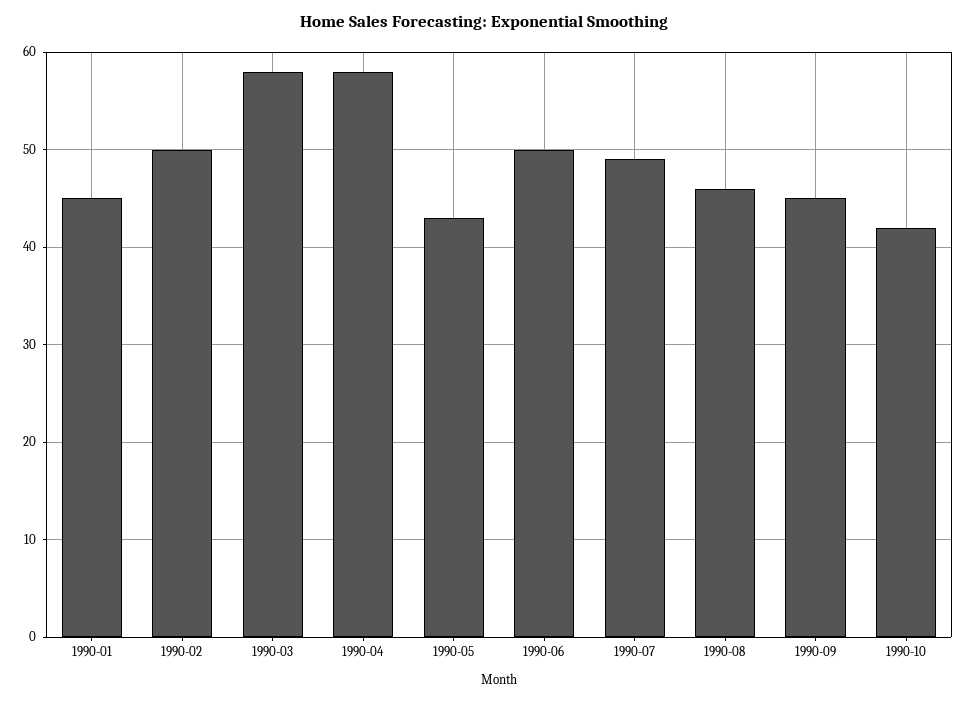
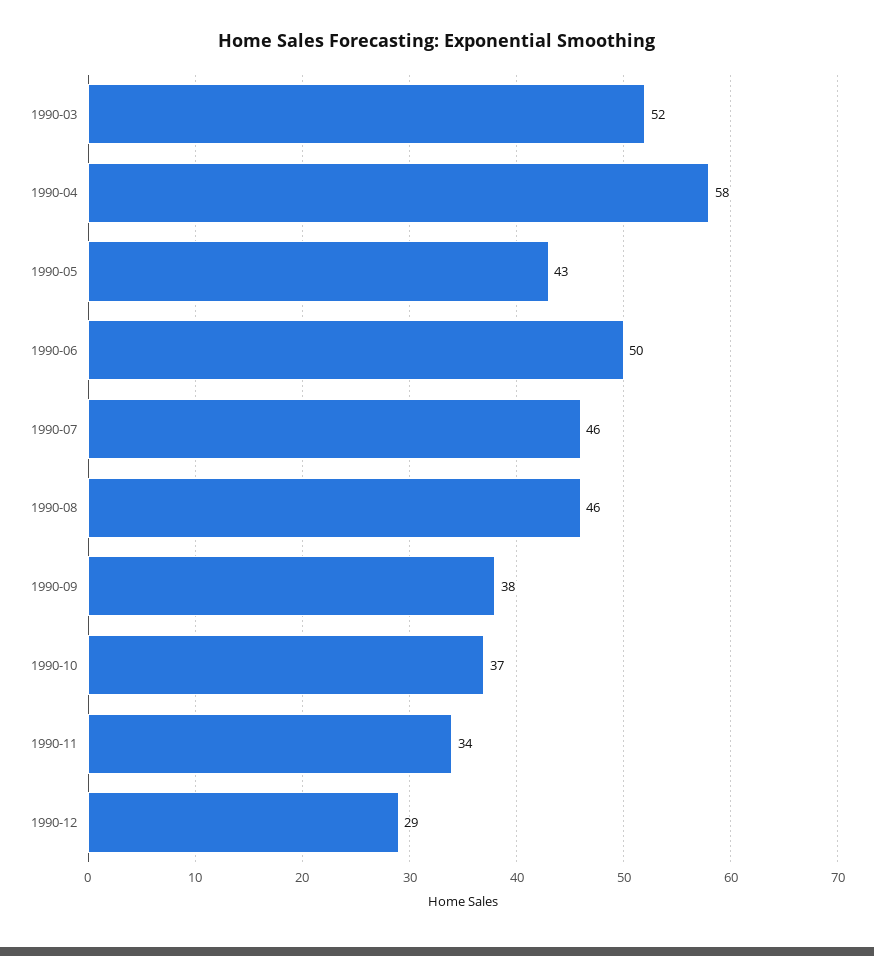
1990-01: 45 -> none
1990-02: 50 -> none
1990-03: 58 -> 52
1990-07: 49 -> 46
1990-09: 45 -> 38
1990-10: 42 -> 37
1990-11: none -> 34
1990-12: none -> 29

